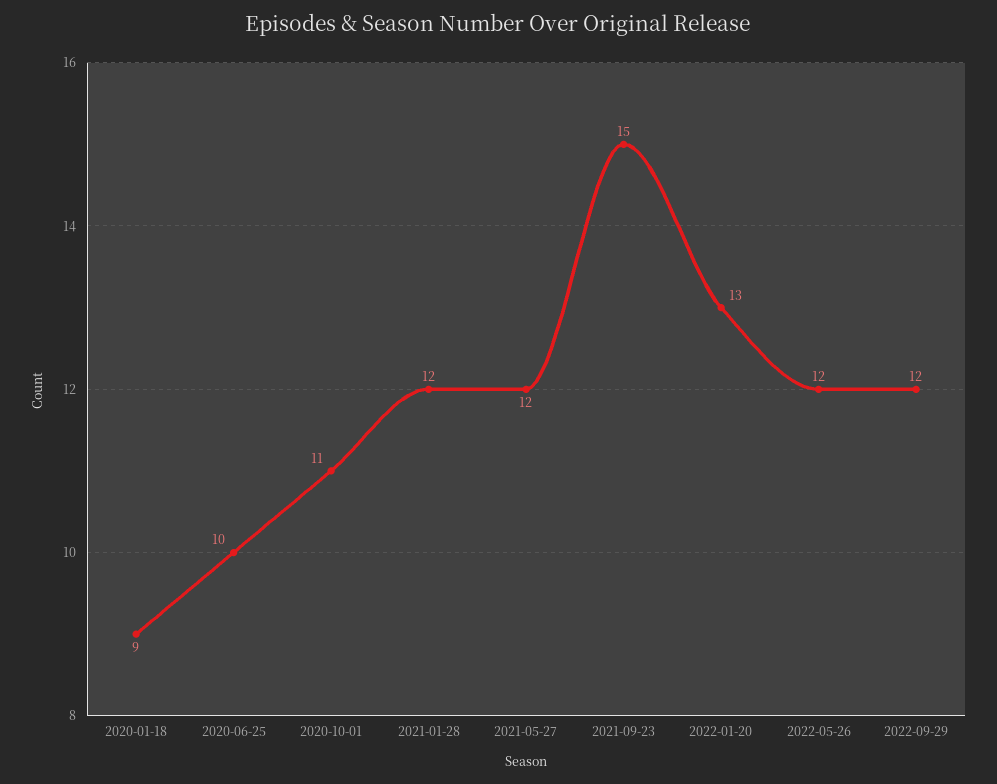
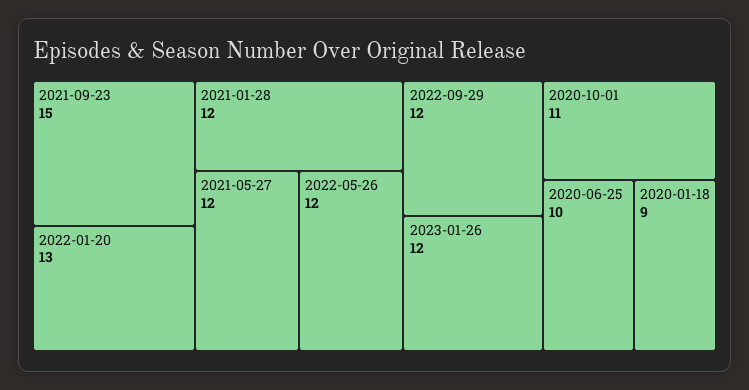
2023-01-26: none -> 12

